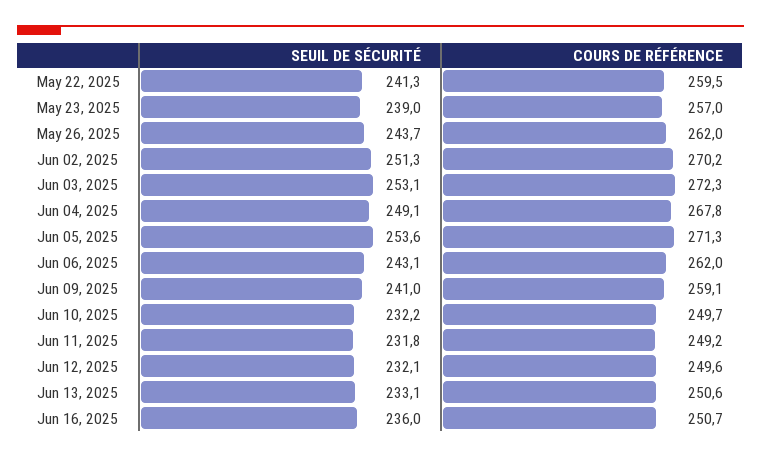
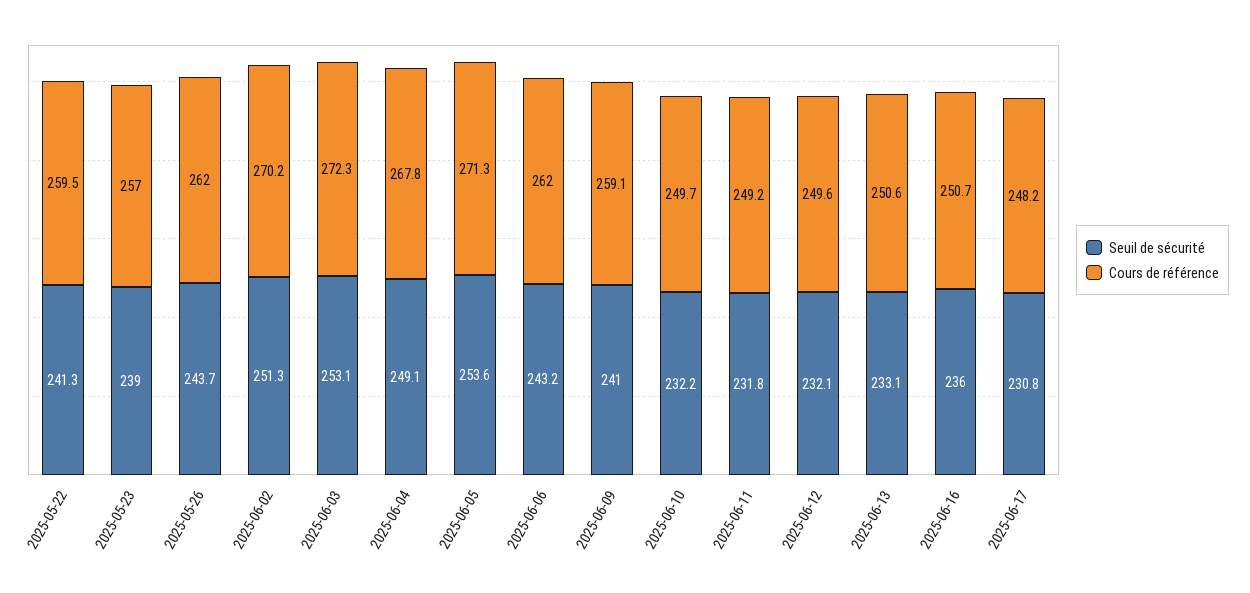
SEUIL DE SÉCURITÉ, Jun 06, 2025: 243.1 -> 243.2
SEUIL DE SÉCURITÉ, 2025-06-17: none -> 230.8
COURS DE RÉFÉRENCE, 2025-06-17: none -> 248.2

